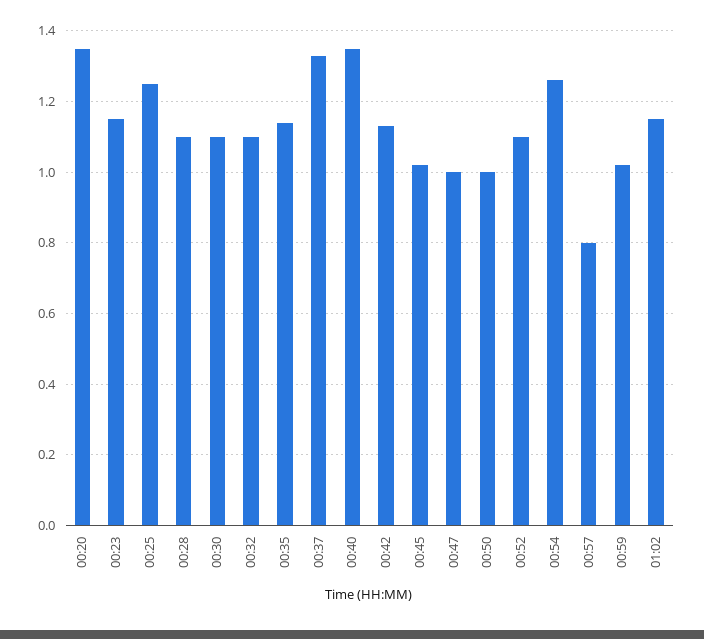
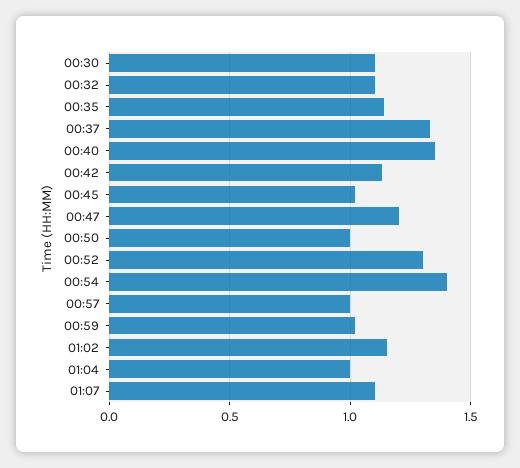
00:20: 1.35 -> none
00:23: 1.15 -> none
00:25: 1.25 -> none
00:28: 1.1 -> none
00:47: 1 -> 1.2
00:52: 1.1 -> 1.3
00:54: 1.25 -> 1.4
00:57: 0.8 -> 1
01:04: none -> 1
01:07: none -> 1.1

